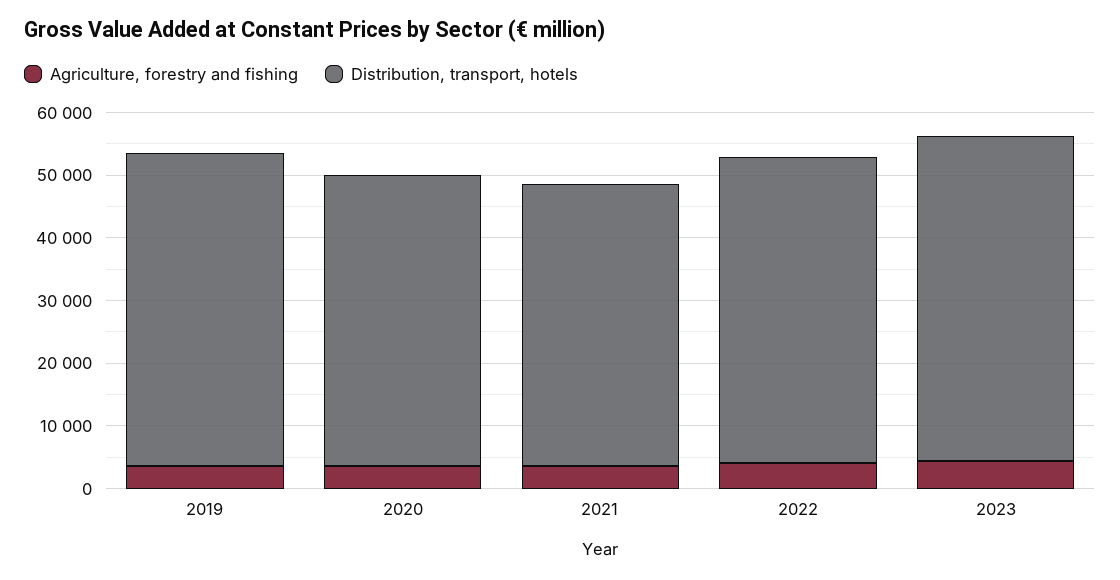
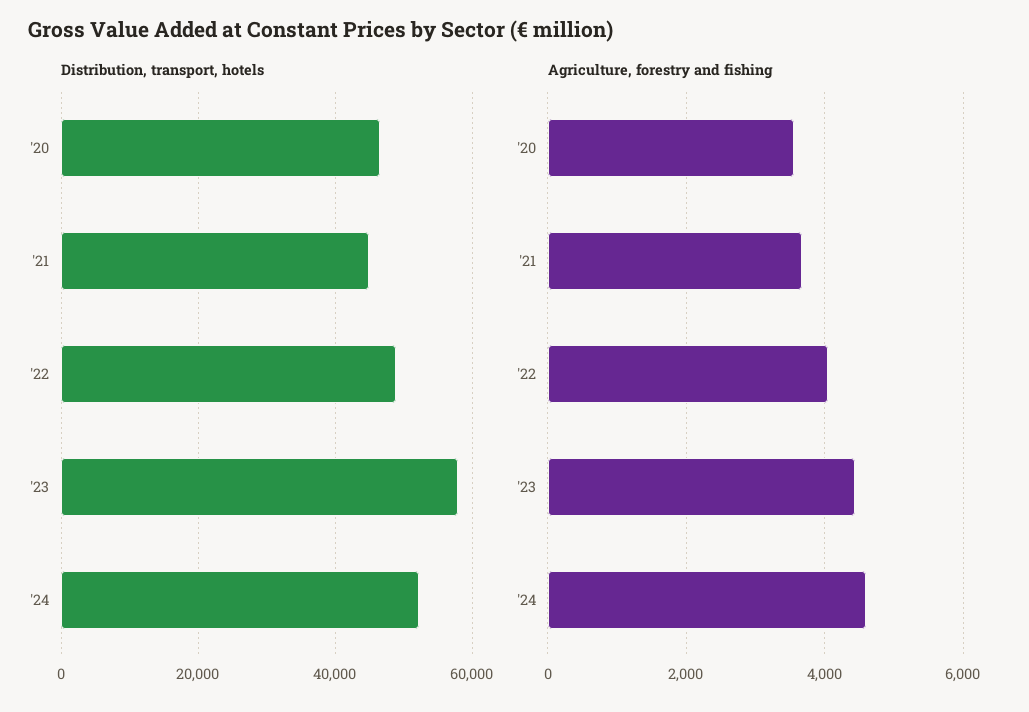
Agriculture, forestry and fishing, 2019: 4000 -> none
Distribution, transport, hotels, 2019: 50000 -> none
Distribution, transport, hotels, 2023: 52000 -> 58000
Distribution, transport, hotels, '24: none -> 52000
Agriculture, forestry and fishing, '24: none -> 4600

